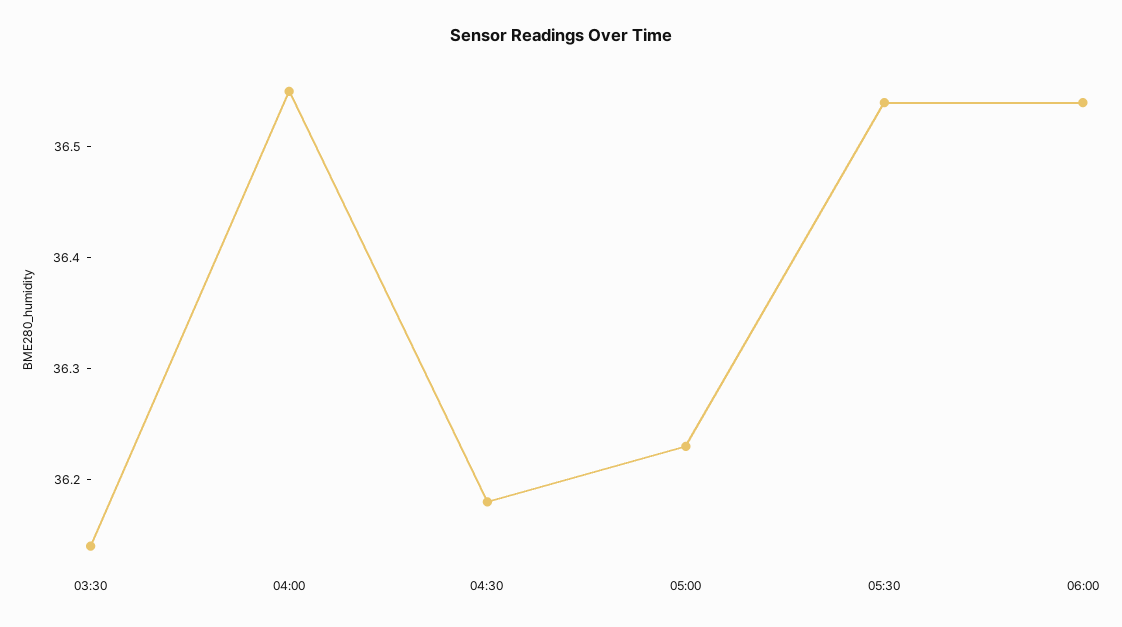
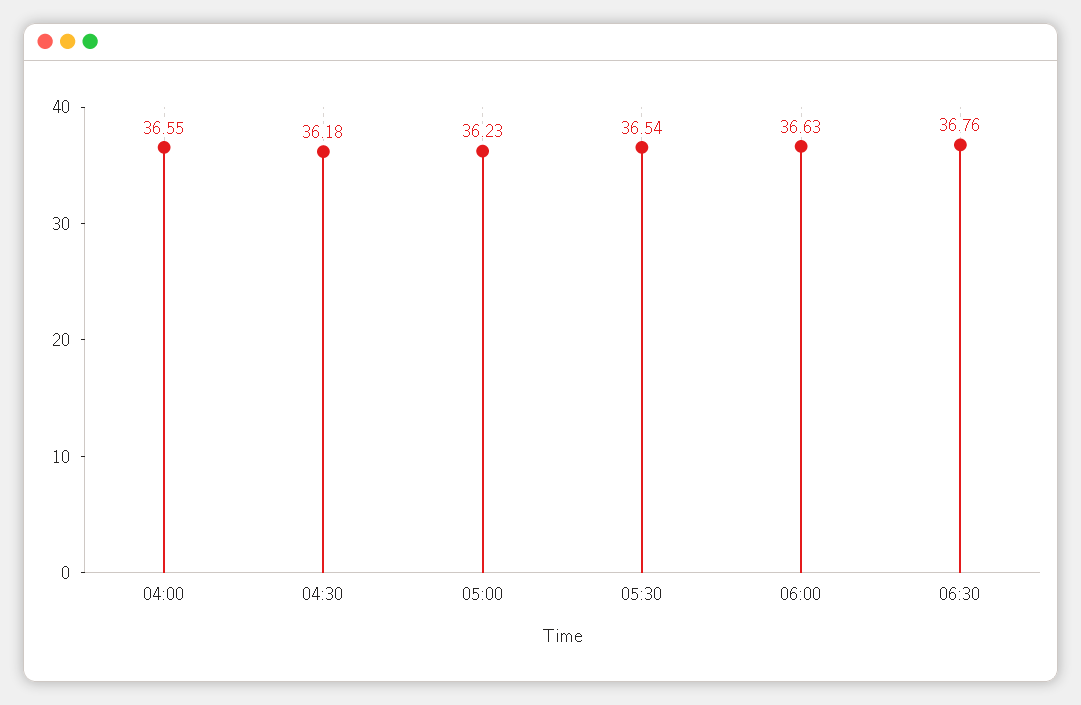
03:30: 36.14 -> none
06:00: 36.54 -> 36.63
06:30: none -> 36.76

